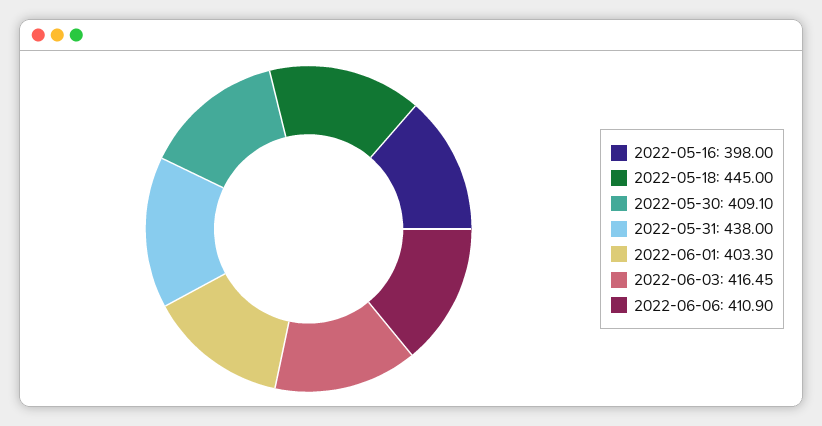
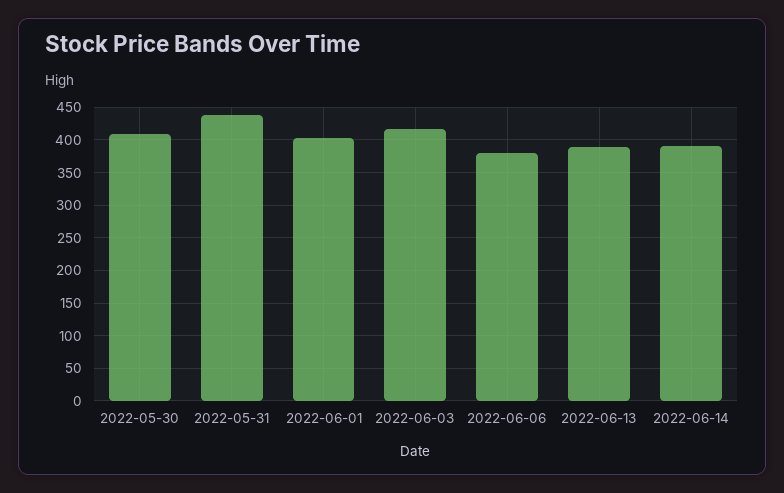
2022-05-16: 398 -> none
2022-05-18: 445 -> none
2022-06-06: 410.9 -> 380
2022-06-13: none -> 390
2022-06-14: none -> 390

